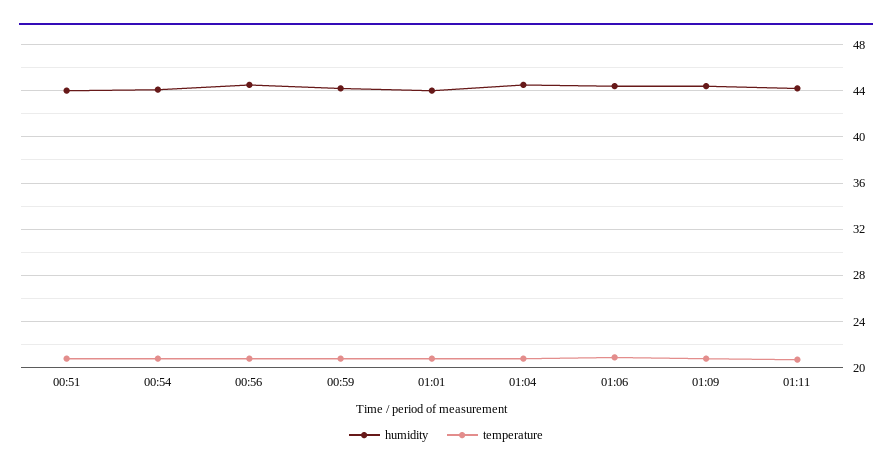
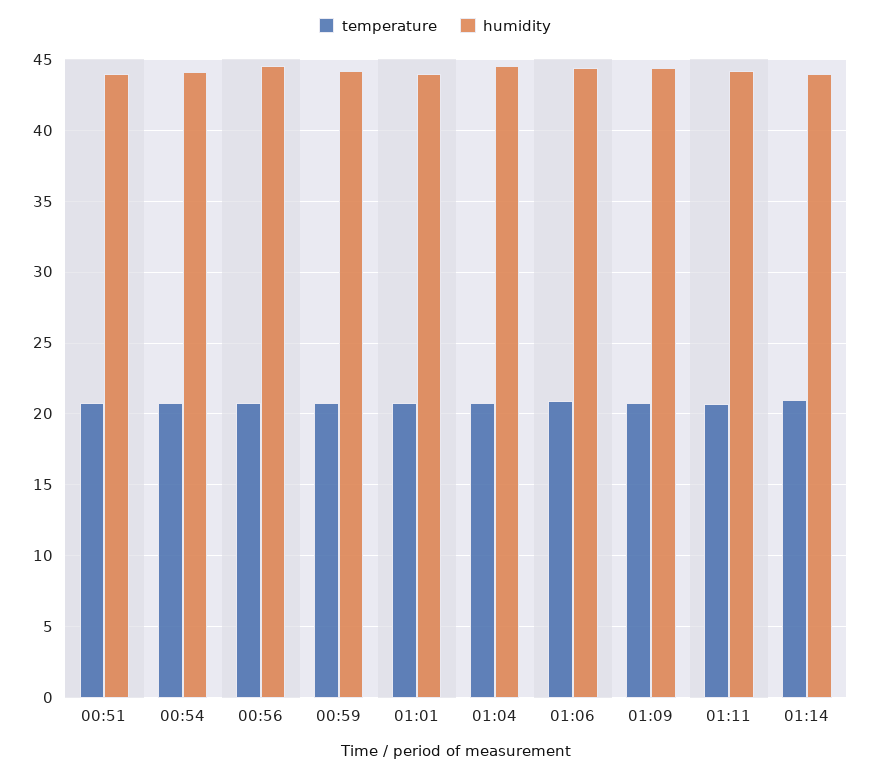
temperature, 01:14: none -> 21
humidity, 01:14: none -> 44

